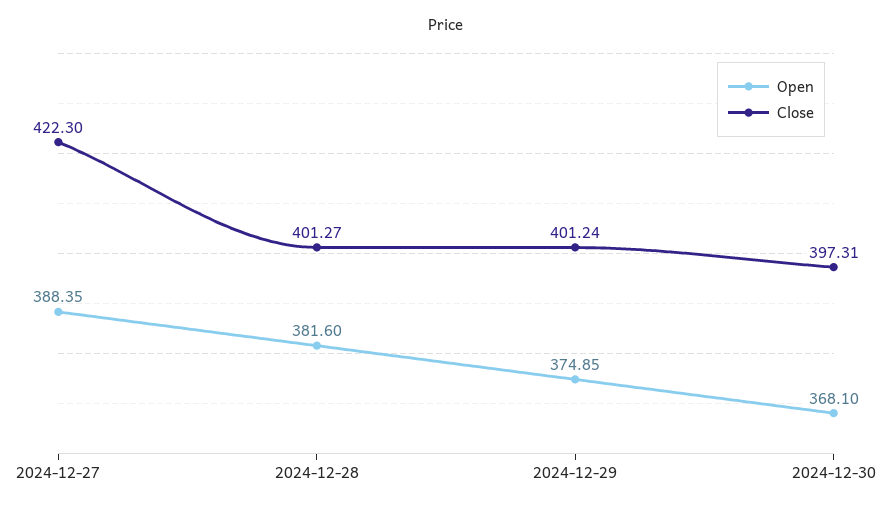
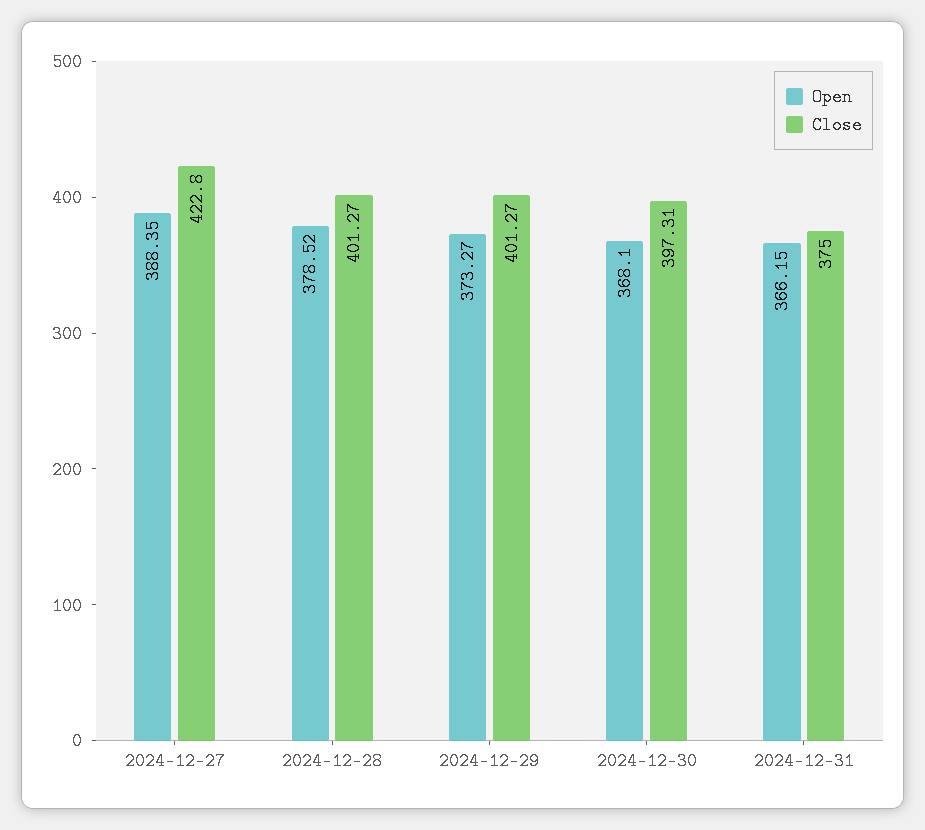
Close, 2024-12-27: 422.3 -> 422.8
Open, 2024-12-28: 381.6 -> 378.52
Open, 2024-12-29: 374.85 -> 373.27
Close, 2024-12-29: 401.24 -> 401.27
Open, 2024-12-31: none -> 366.15
Close, 2024-12-31: none -> 375

